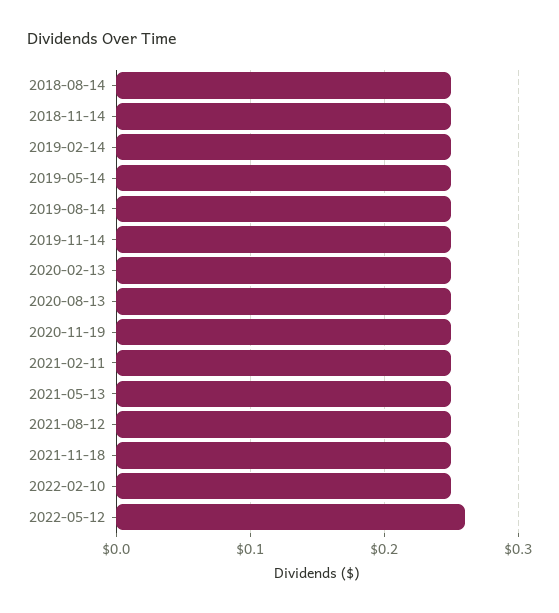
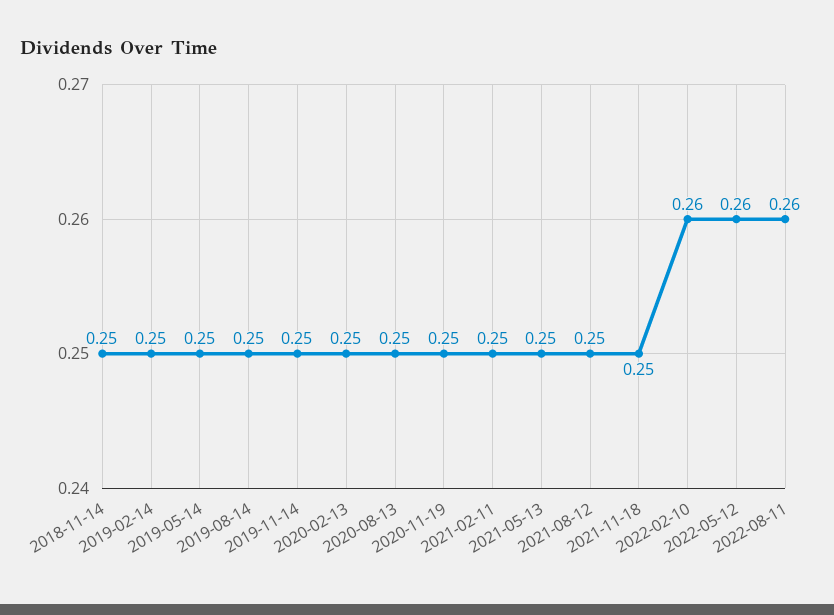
2018-08-14: 0.25 -> none
2022-02-10: 0.25 -> 0.26
2022-08-11: none -> 0.26

